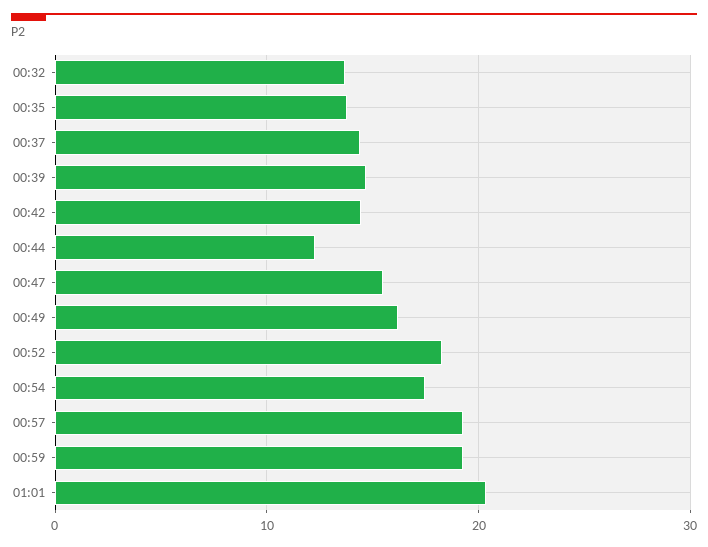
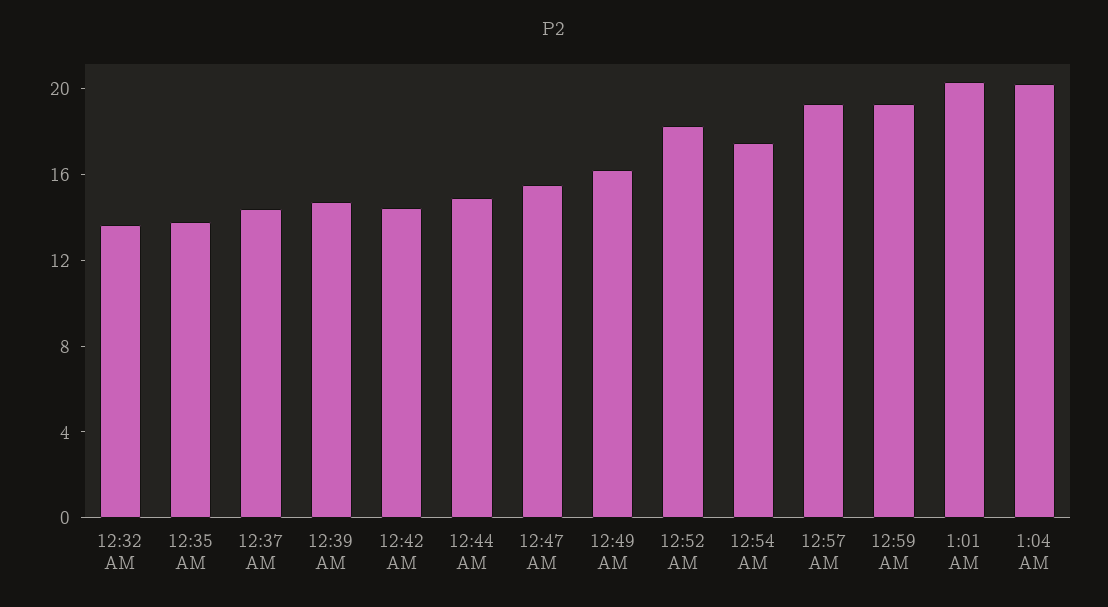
00:44: 12 -> 15
1:04 AM: none -> 20

